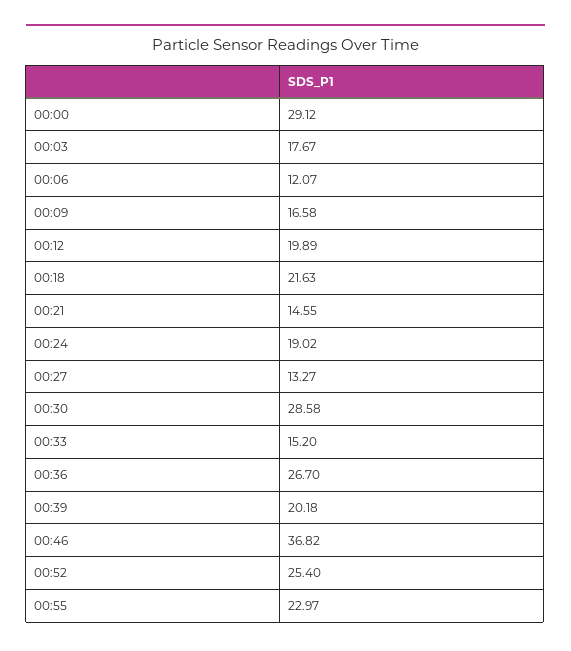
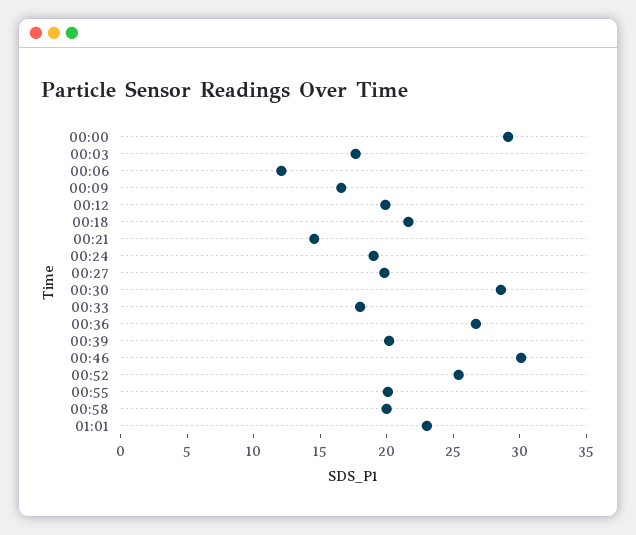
00:27: 13.27 -> 20
00:33: 15.2 -> 18
00:46: 36.82 -> 30
00:55: 22.97 -> 20
00:58: none -> 20
01:01: none -> 23

